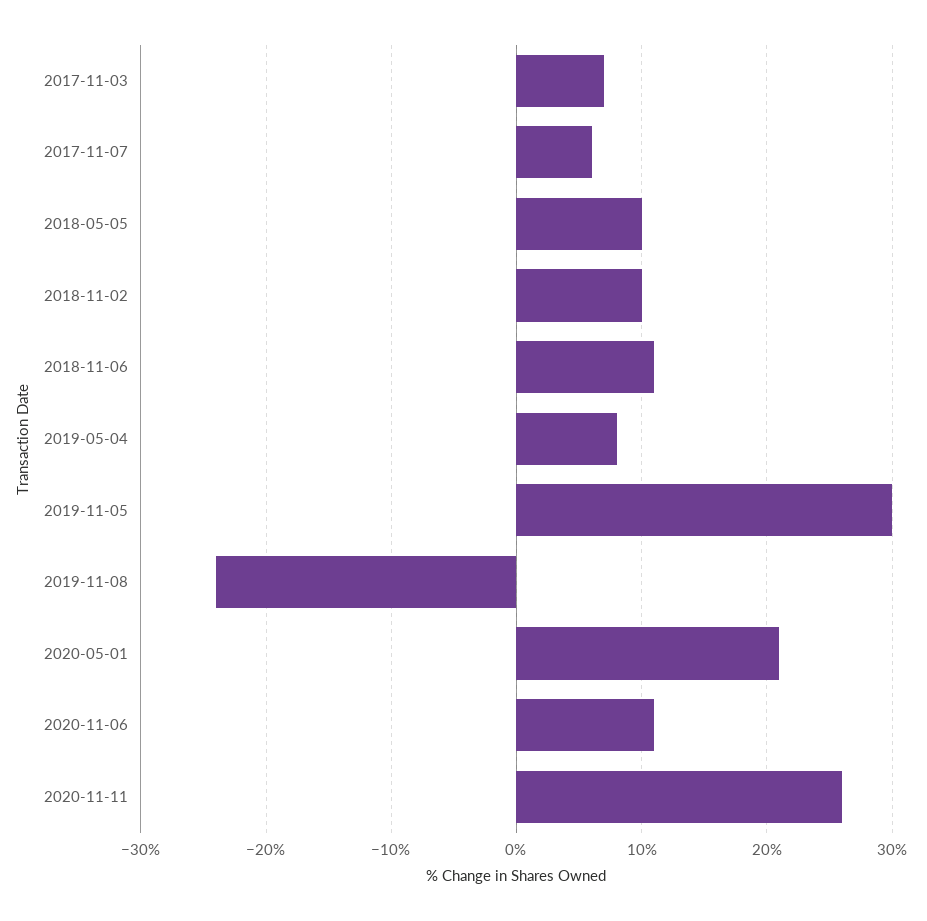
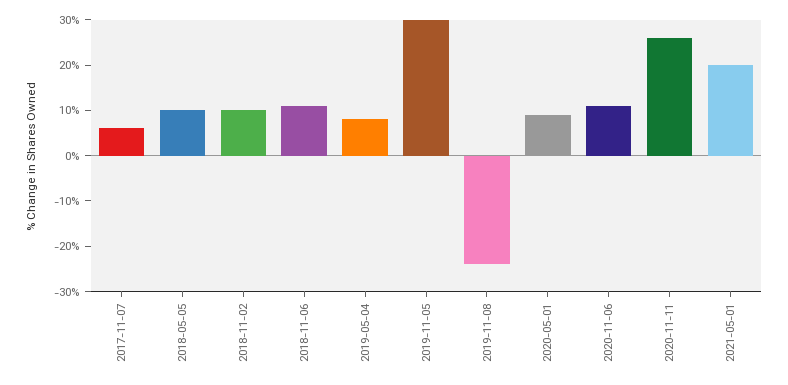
2017-11-03: 7 -> none
2020-05-01: 21 -> 10
2021-05-01: none -> 20

